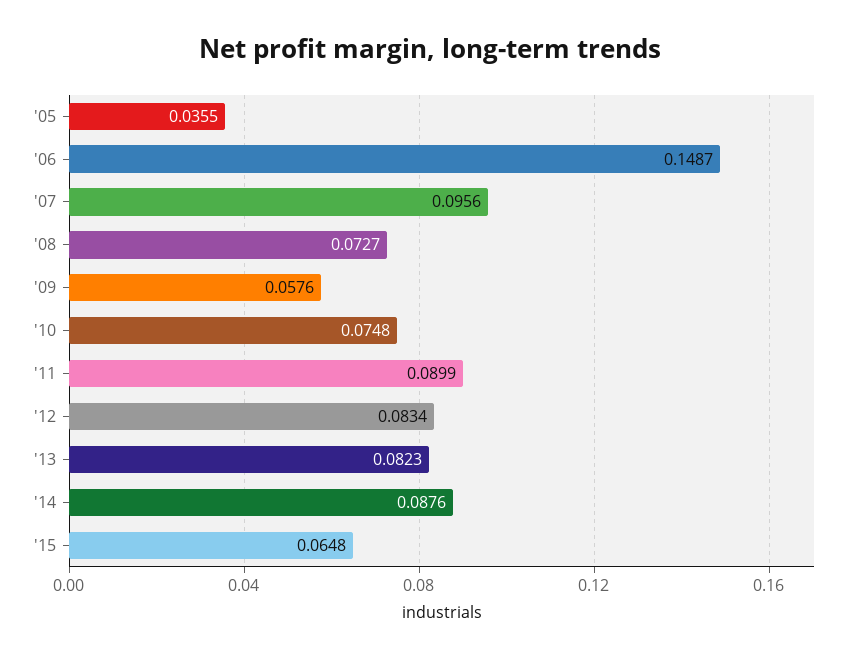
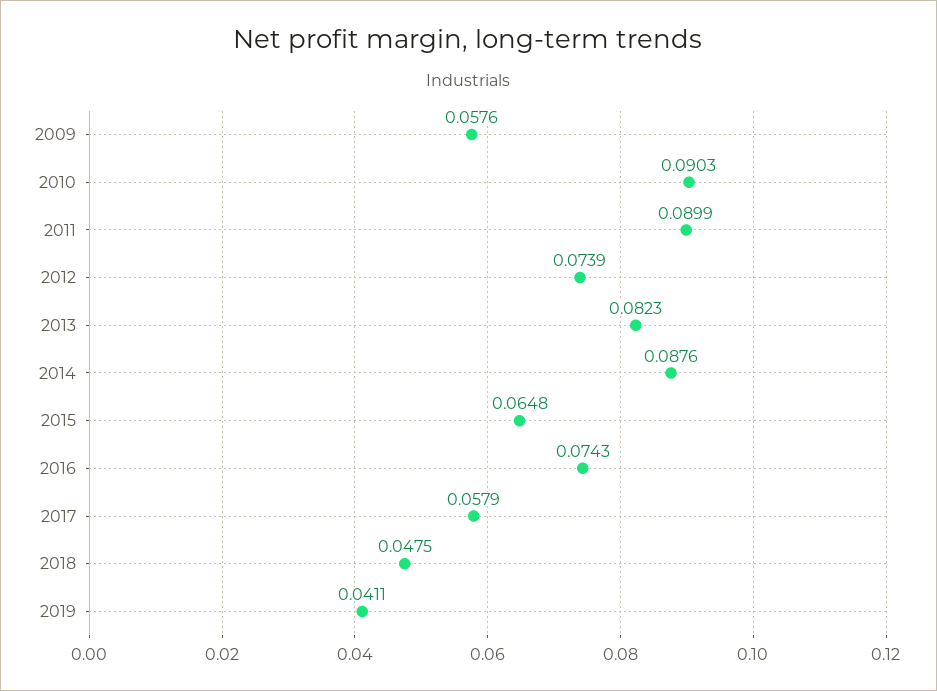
'05: 0.0355 -> none
'06: 0.1487 -> none
'07: 0.0956 -> none
'08: 0.0727 -> none
'10: 0.0748 -> 0.0903
'12: 0.0834 -> 0.0739
2016: none -> 0.0743
2017: none -> 0.0579
2018: none -> 0.0475
2019: none -> 0.0411

